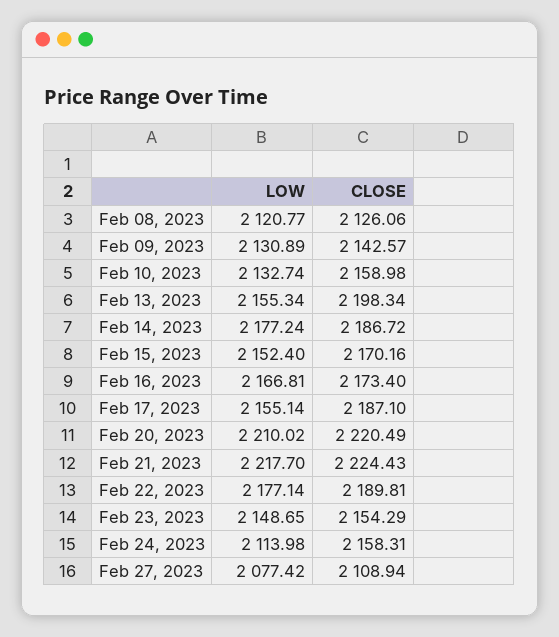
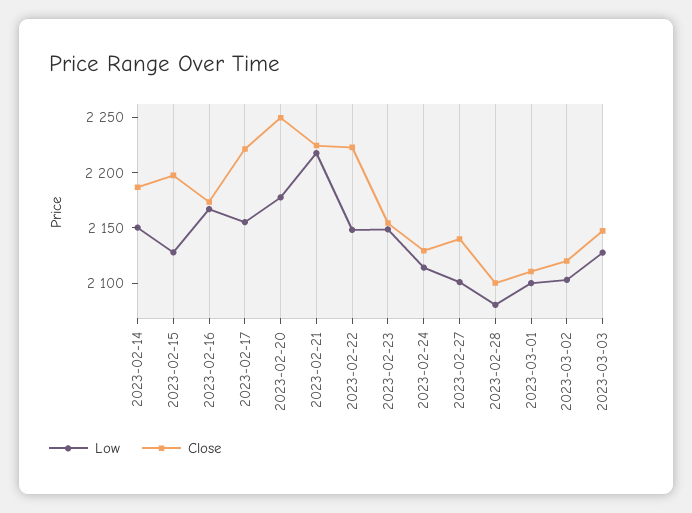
LOW, Feb 08, 2023: 2120.77 -> none
CLOSE, Feb 08, 2023: 2126.06 -> none
LOW, Feb 09, 2023: 2130.89 -> none
CLOSE, Feb 09, 2023: 2142.57 -> none
LOW, Feb 10, 2023: 2132.74 -> none
CLOSE, Feb 10, 2023: 2158.98 -> none
LOW, Feb 13, 2023: 2155.34 -> none
CLOSE, Feb 13, 2023: 2198.34 -> none
LOW, Feb 14, 2023: 2177.24 -> 2150
LOW, Feb 15, 2023: 2152.4 -> 2130
CLOSE, Feb 15, 2023: 2170.16 -> 2200
CLOSE, Feb 17, 2023: 2187.1 -> 2220
LOW, Feb 20, 2023: 2210.02 -> 2180
CLOSE, Feb 20, 2023: 2220.49 -> 2250
LOW, Feb 22, 2023: 2177.14 -> 2150
CLOSE, Feb 22, 2023: 2189.81 -> 2220
CLOSE, Feb 24, 2023: 2158.31 -> 2130
LOW, Feb 27, 2023: 2077.42 -> 2100
CLOSE, Feb 27, 2023: 2108.94 -> 2140
LOW, 2023-02-28: none -> 2080
CLOSE, 2023-02-28: none -> 2100
LOW, 2023-03-01: none -> 2100
CLOSE, 2023-03-01: none -> 2110
LOW, 2023-03-02: none -> 2100
CLOSE, 2023-03-02: none -> 2120
LOW, 2023-03-03: none -> 2130
CLOSE, 2023-03-03: none -> 2150

